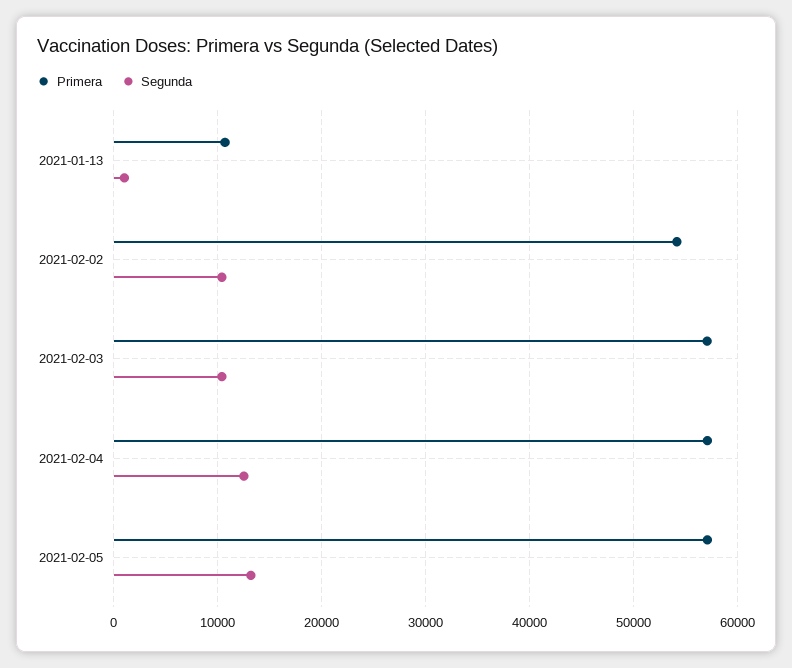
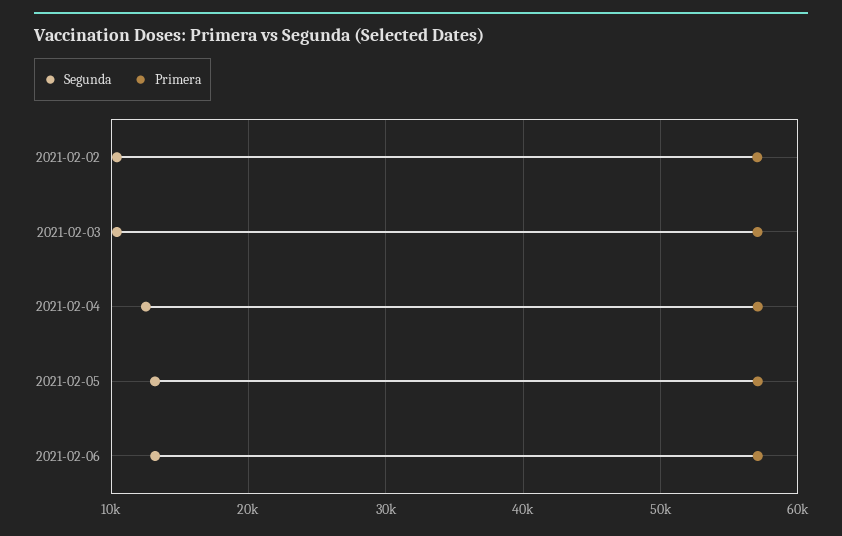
Primera, 2021-01-13: 11000 -> none
Segunda, 2021-01-13: 1000 -> none
Primera, 2021-02-02: 54000 -> 57000
Segunda, 2021-02-06: none -> 13000
Primera, 2021-02-06: none -> 57000

